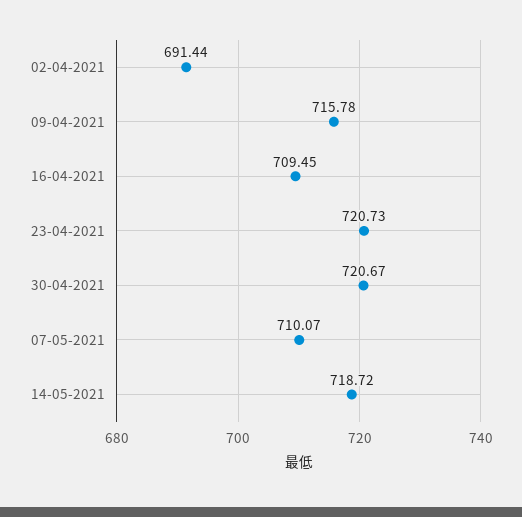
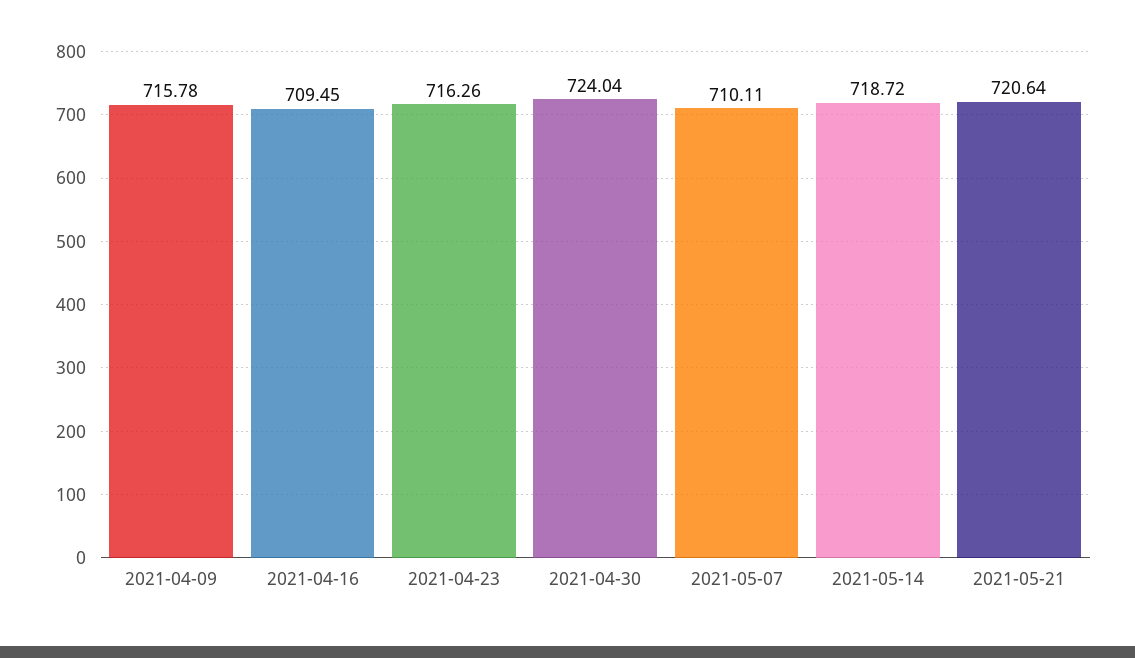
02-04-2021: 691.44 -> none
23-04-2021: 720.73 -> 716.26
30-04-2021: 720.67 -> 724.04
07-05-2021: 710.07 -> 710.11
2021-05-21: none -> 720.64

